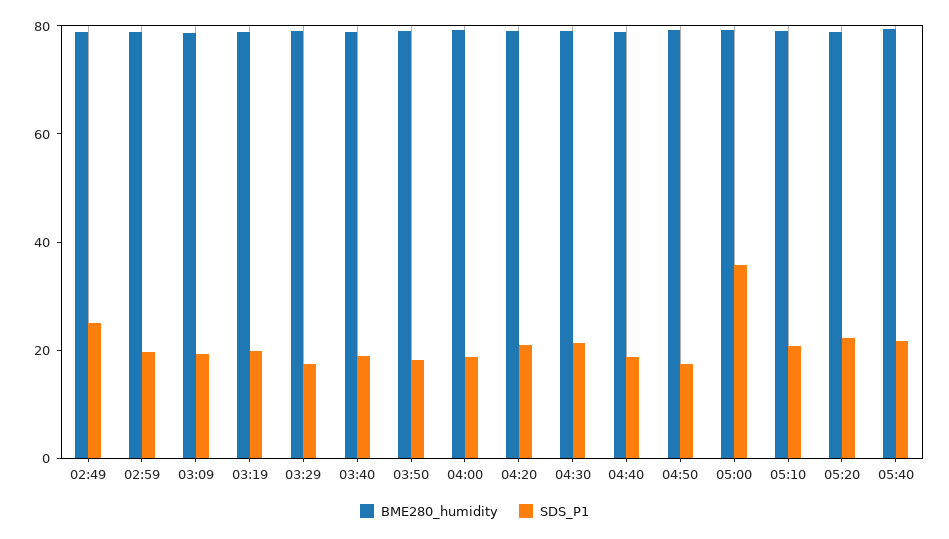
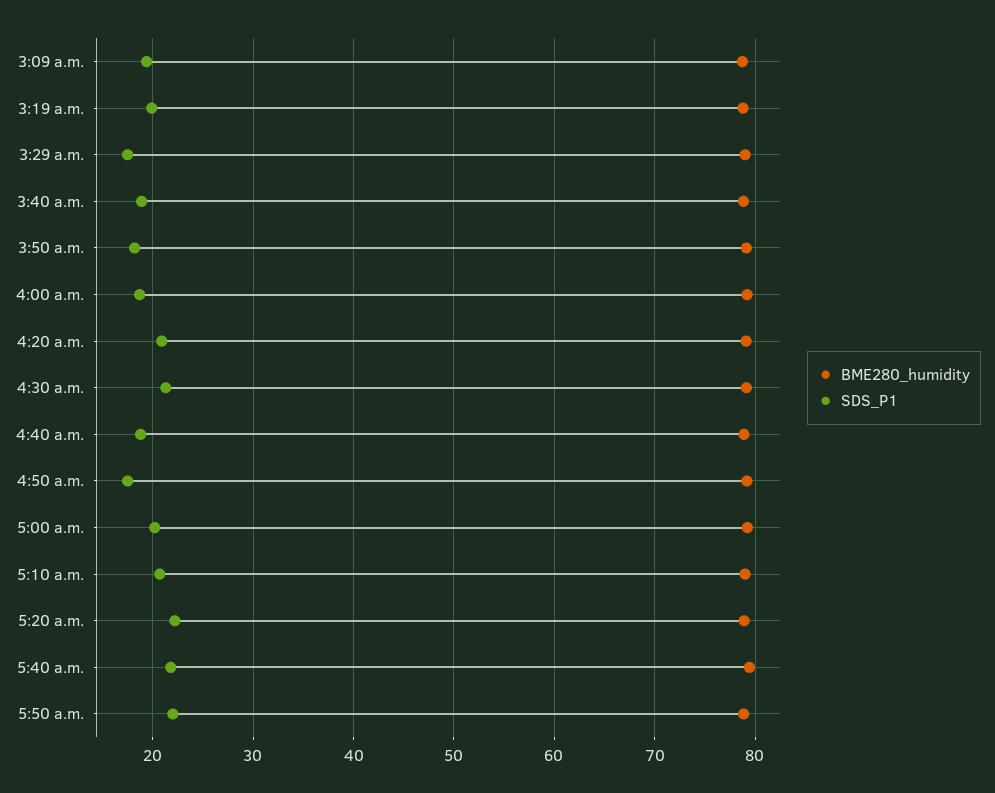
BME280_humidity, 02:49: 80 -> none
SDS_P1, 02:49: 25 -> none
BME280_humidity, 02:59: 80 -> none
SDS_P1, 02:59: 20 -> none
SDS_P1, 05:00: 35 -> 20
BME280_humidity, 5:50 a.m.: none -> 79
SDS_P1, 5:50 a.m.: none -> 22

